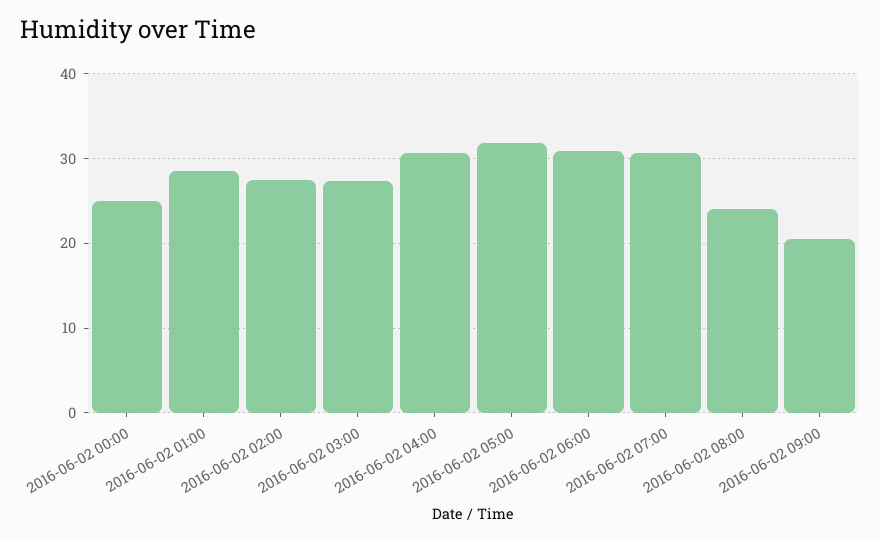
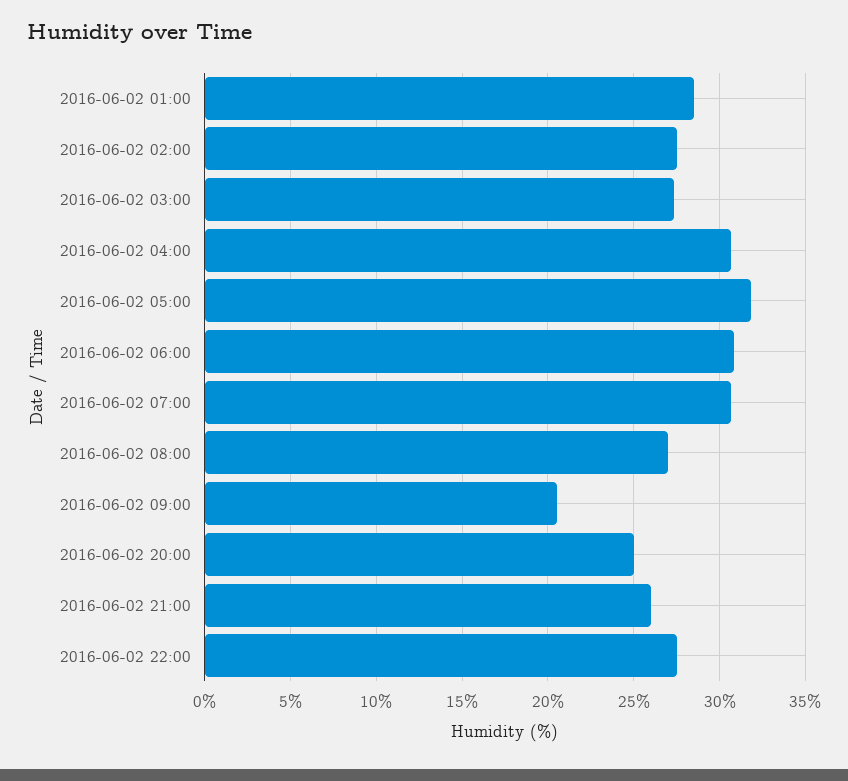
2016-06-02 00:00: 25 -> none
2016-06-02 08:00: 24 -> 27
2016-06-02 20:00: none -> 25
2016-06-02 21:00: none -> 26
2016-06-02 22:00: none -> 27.5

